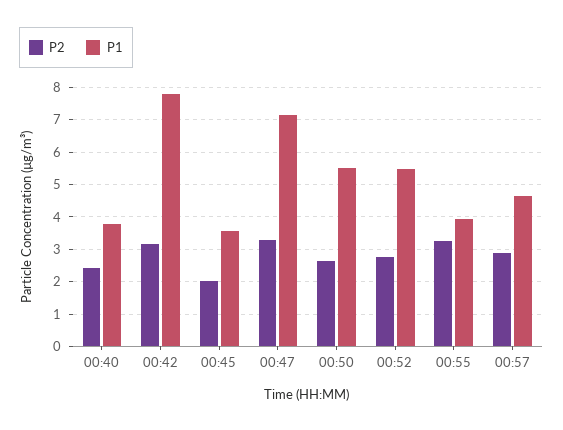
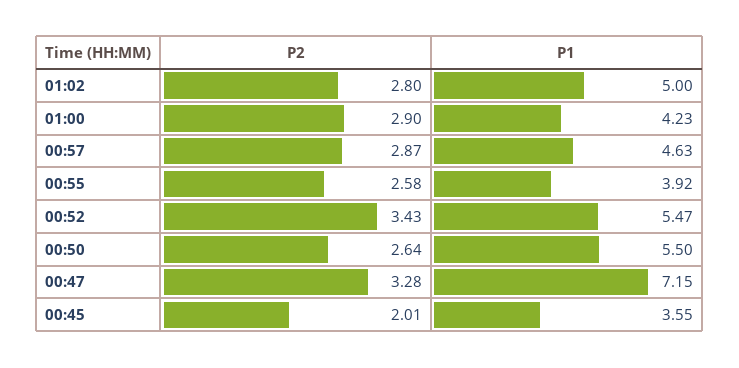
P2, 00:40: 2.4 -> none
P1, 00:40: 3.8 -> none
P2, 00:42: 3.2 -> none
P1, 00:42: 7.8 -> none
P2, 00:52: 2.8 -> 3.43
P2, 00:55: 3.2 -> 2.58
P2, 01:02: none -> 2.8
P1, 01:02: none -> 5
P2, 01:00: none -> 2.9
P1, 01:00: none -> 4.23

